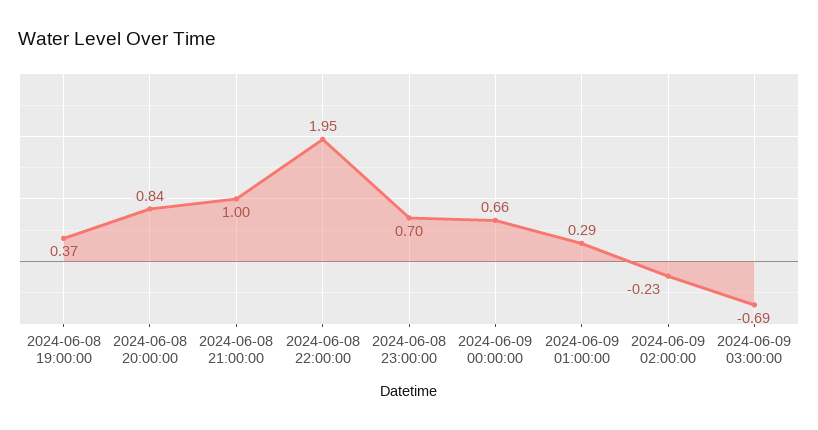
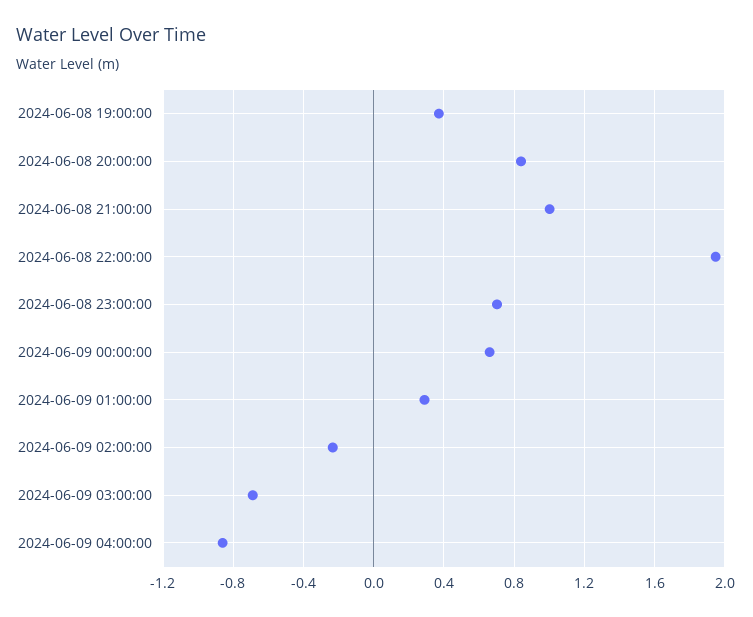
2024-06-09 04:00:00: none -> -0.85

